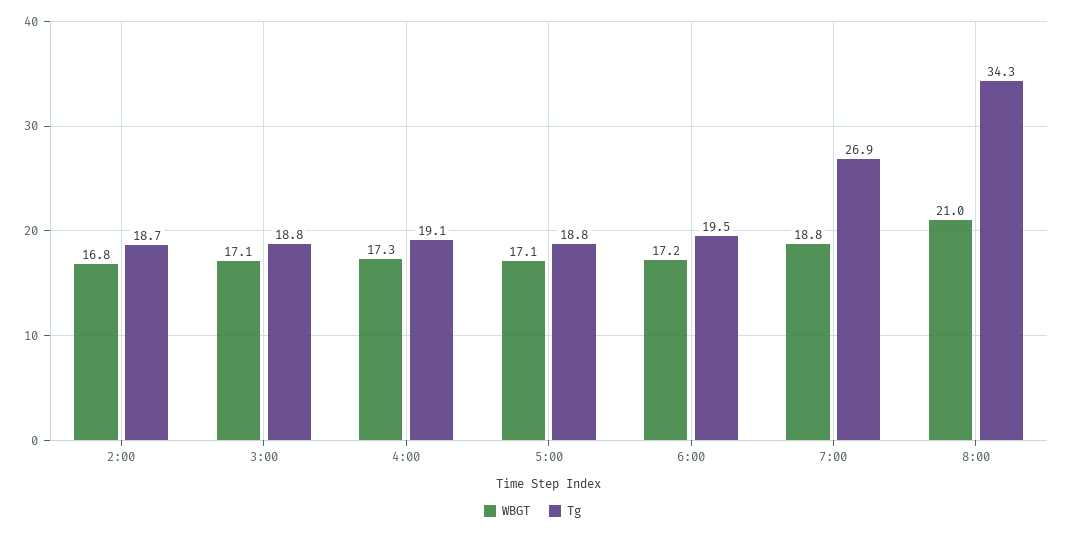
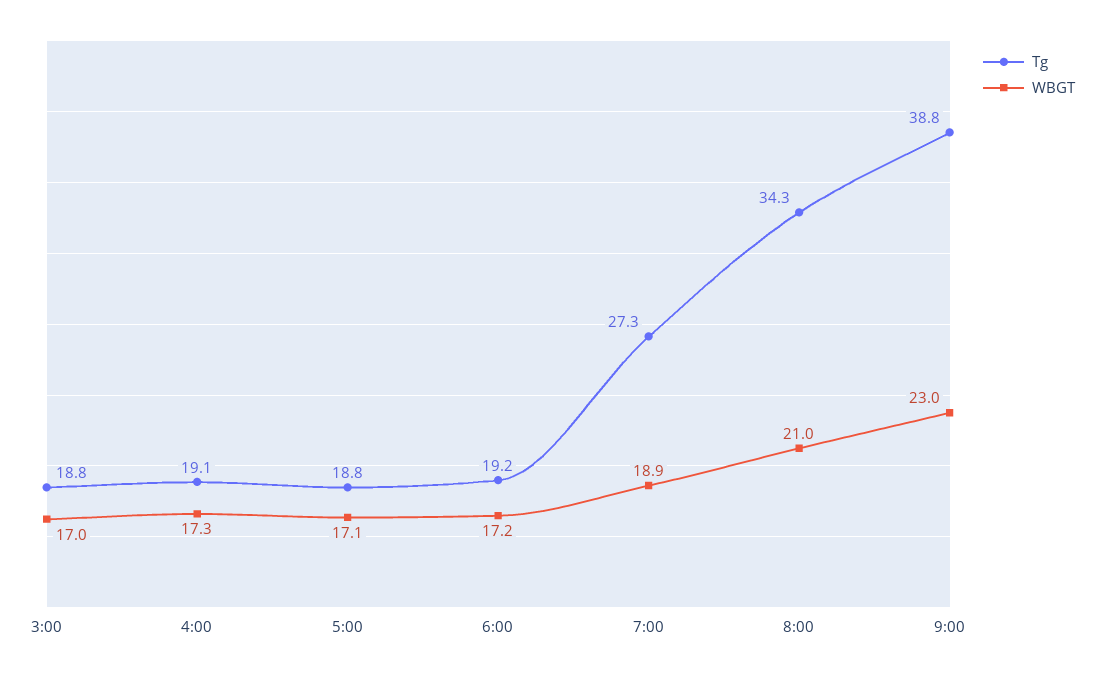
WBGT, 2:00: 16.8 -> none
Tg, 2:00: 18.7 -> none
WBGT, 3:00: 17.1 -> 17
Tg, 6:00: 19.5 -> 19.2
WBGT, 7:00: 18.8 -> 18.9
Tg, 7:00: 26.9 -> 27.3
Tg, 9:00: none -> 38.8
WBGT, 9:00: none -> 23

